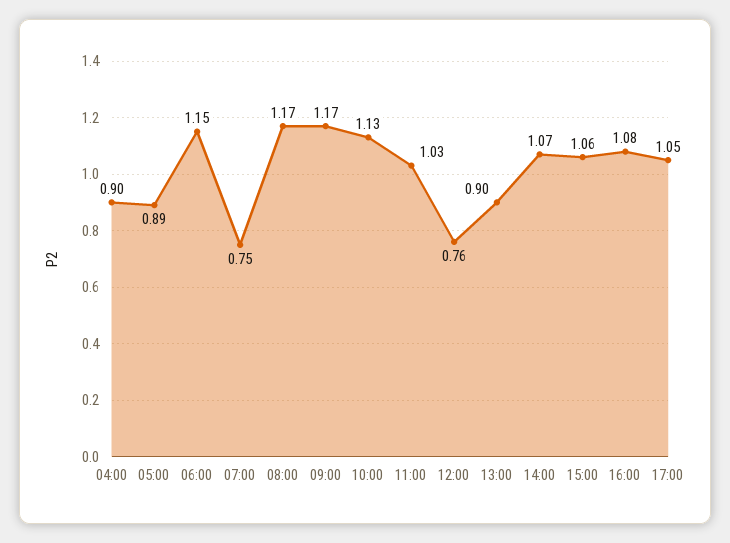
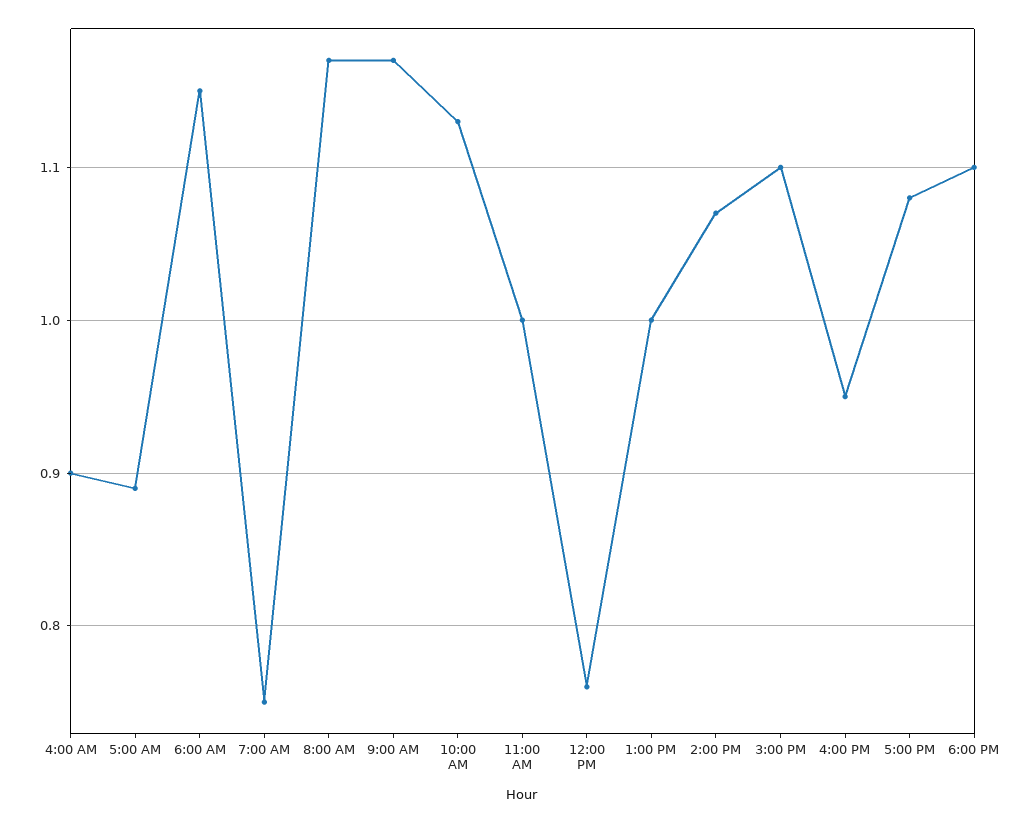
11:00: 1.03 -> 1
13:00: 0.9 -> 1
15:00: 1.06 -> 1.1
16:00: 1.08 -> 0.95
17:00: 1.05 -> 1.08
6:00 PM: none -> 1.1

